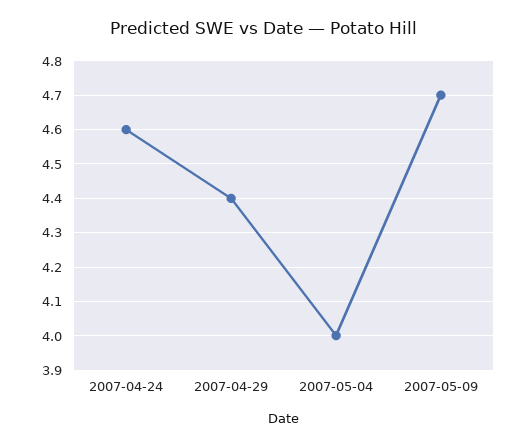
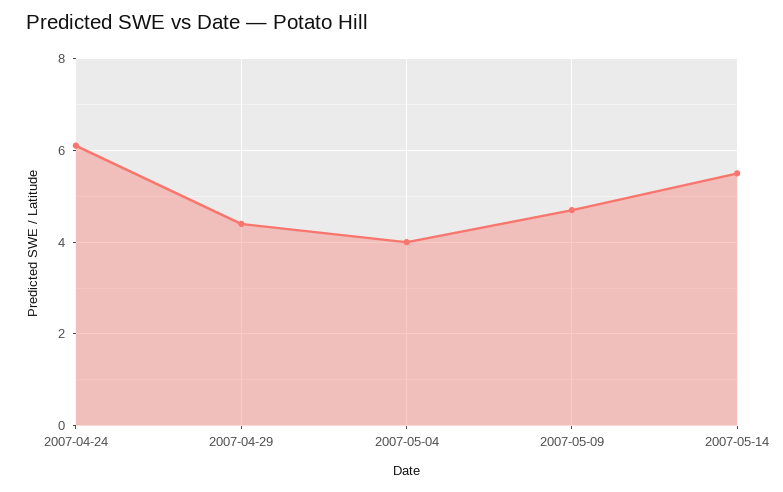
2007-04-24: 4.6 -> 6
2007-05-14: none -> 5.5

